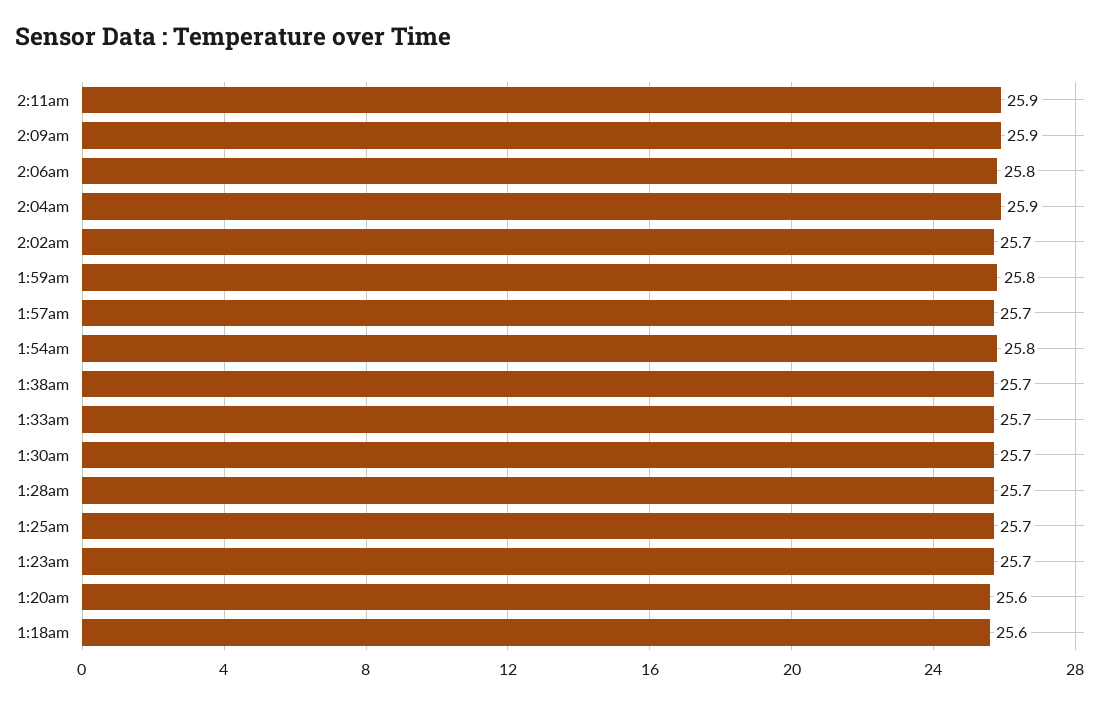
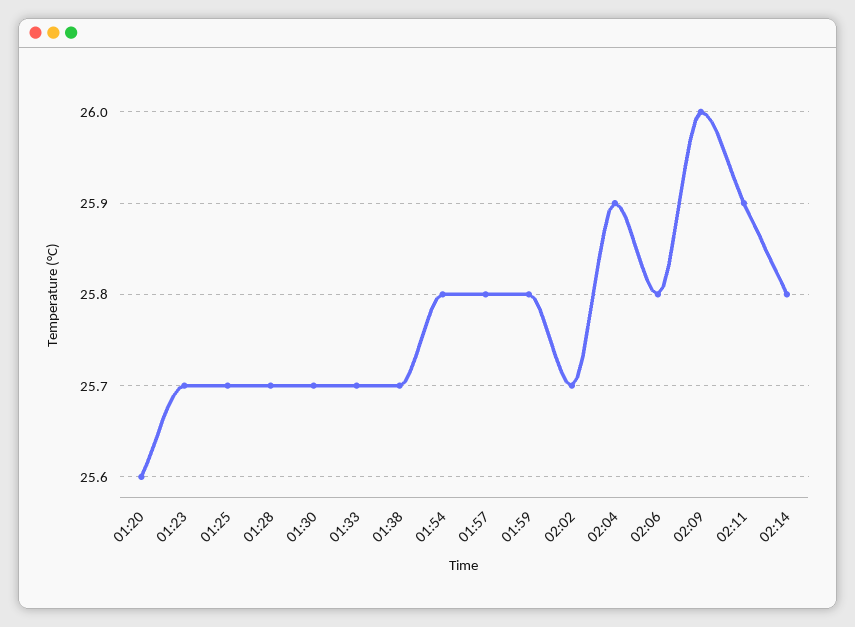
2:09am: 25.9 -> 26
1:57am: 25.7 -> 25.8
1:18am: 25.6 -> none
02:14: none -> 25.8

